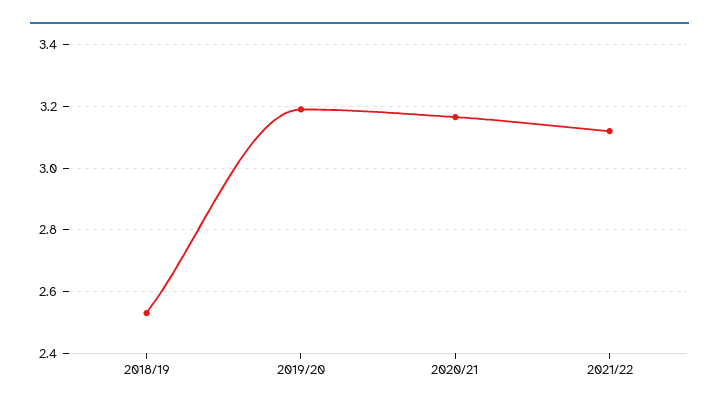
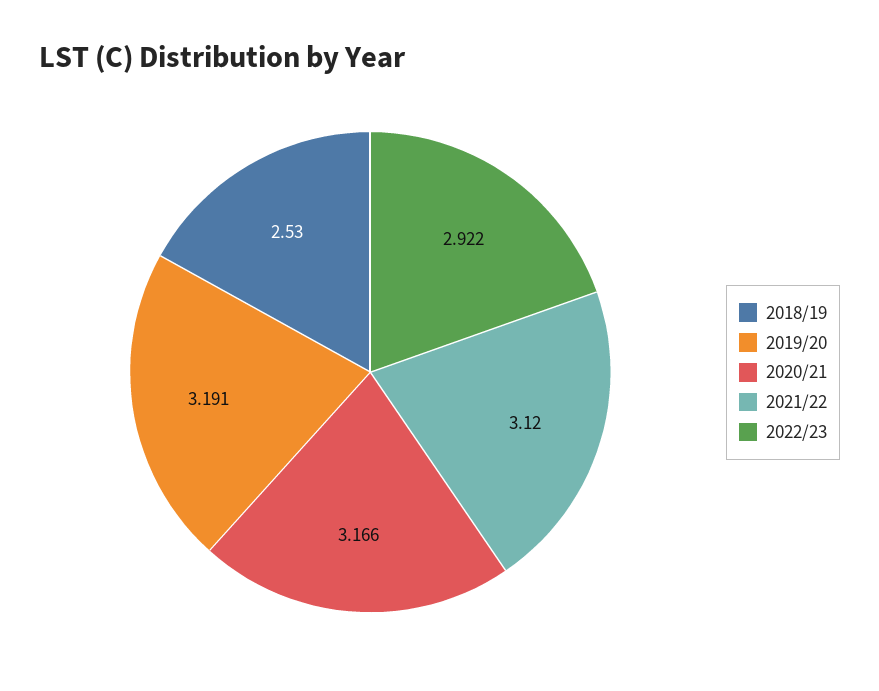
2022/23: none -> 2.922

